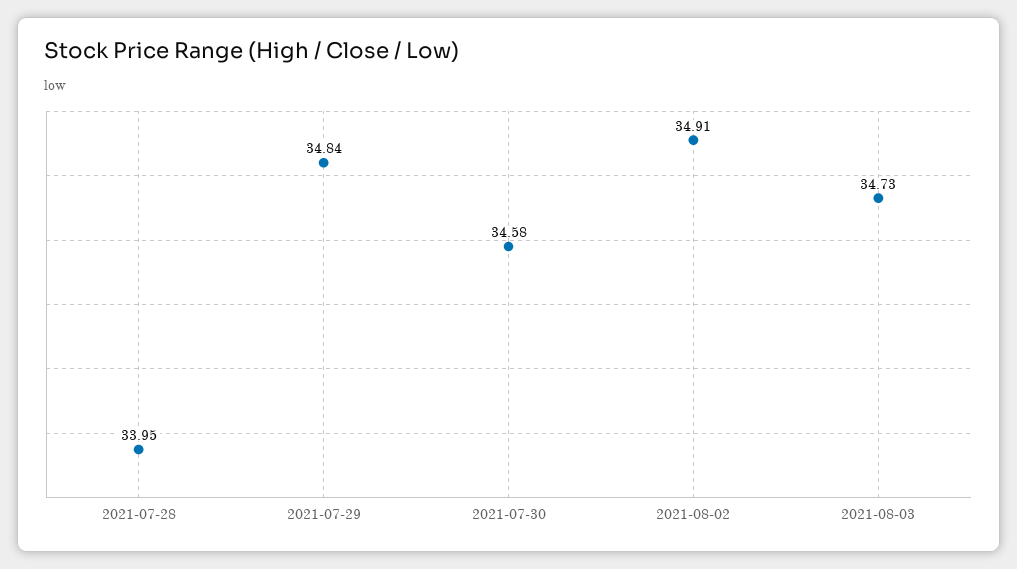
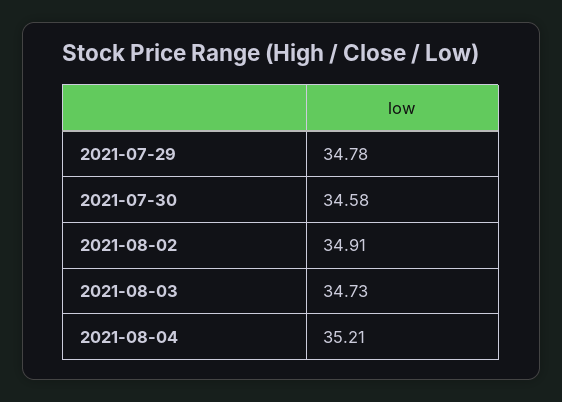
2021-07-28: 33.95 -> none
2021-07-29: 34.84 -> 34.78
2021-08-04: none -> 35.21

